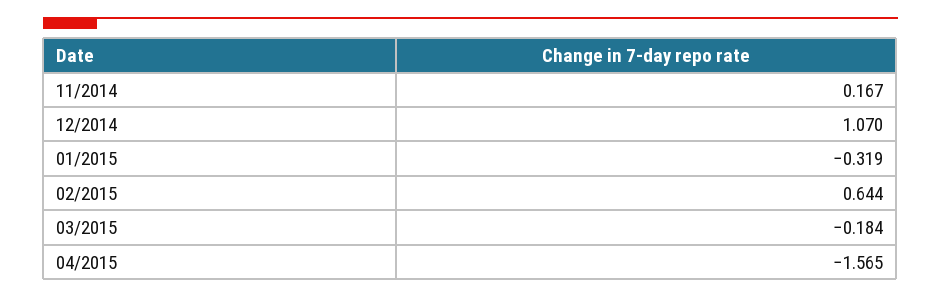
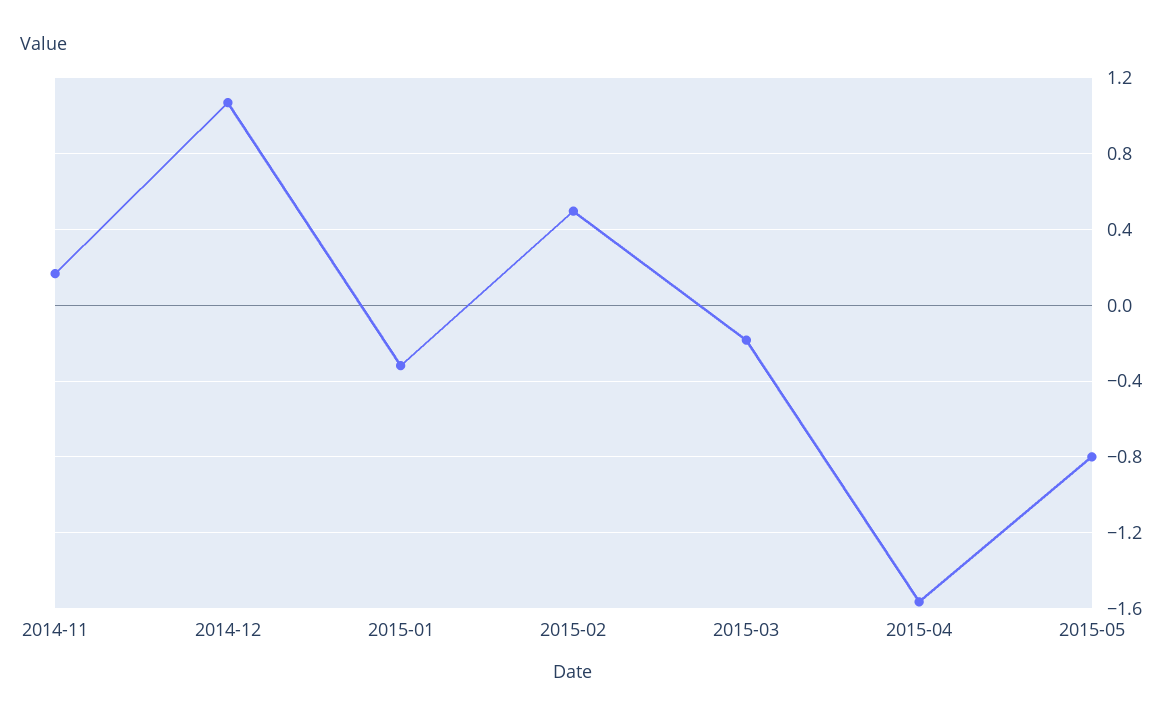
02/2015: 0.644 -> 0.5
2015-05: none -> -0.8

